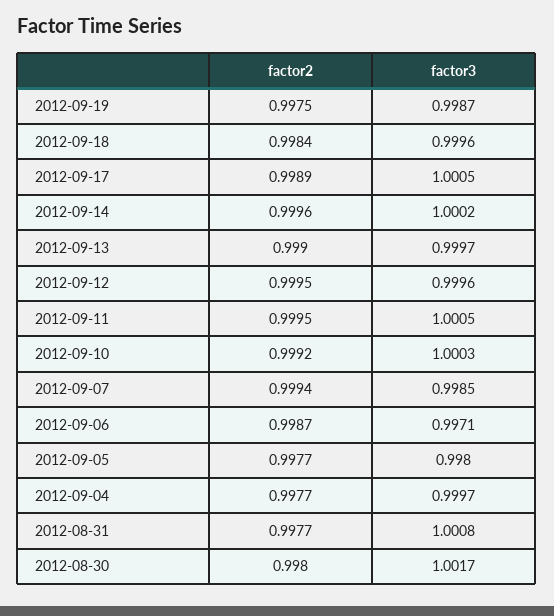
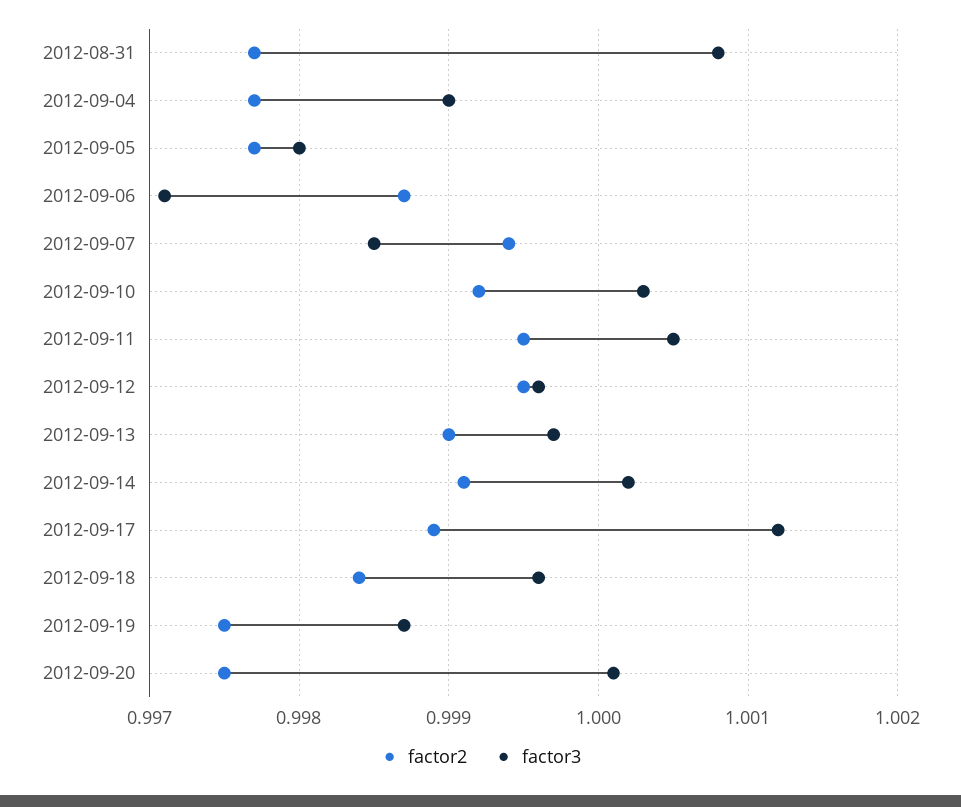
factor3, 2012-09-17: 1.0005 -> 1.0012
factor2, 2012-09-14: 0.9996 -> 0.9991
factor3, 2012-09-04: 0.9997 -> 0.999
factor2, 2012-08-30: 0.998 -> none
factor3, 2012-08-30: 1.0017 -> none
factor2, 2012-09-20: none -> 0.9975
factor3, 2012-09-20: none -> 1.0001

